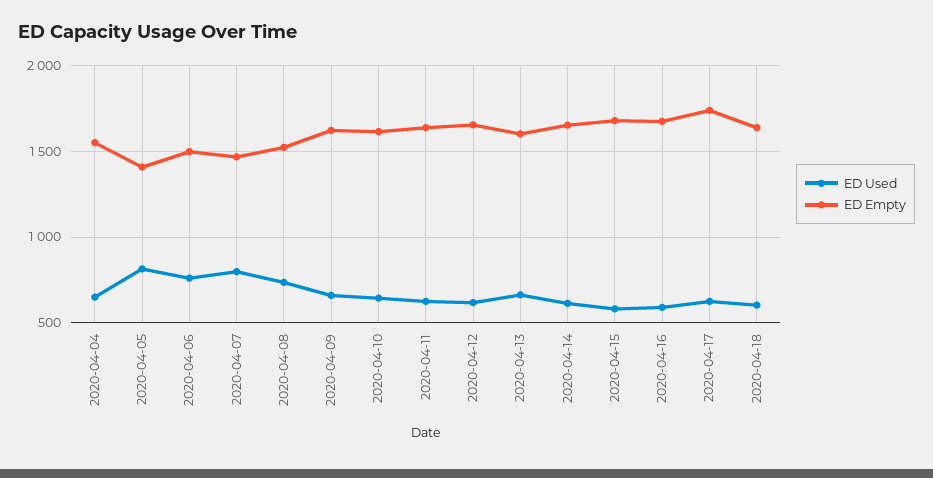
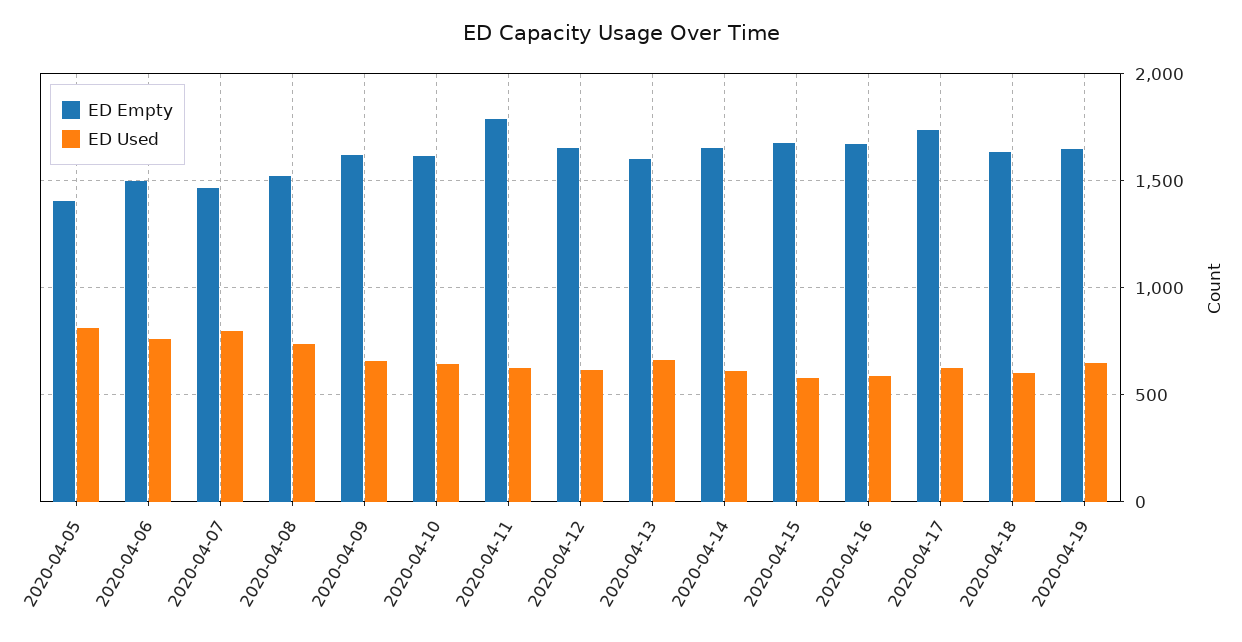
ED Used, 2020-04-04: 650 -> none
ED Empty, 2020-04-04: 1550 -> none
ED Empty, 2020-04-11: 1650 -> 1800
ED Empty, 2020-04-19: none -> 1650
ED Used, 2020-04-19: none -> 650

